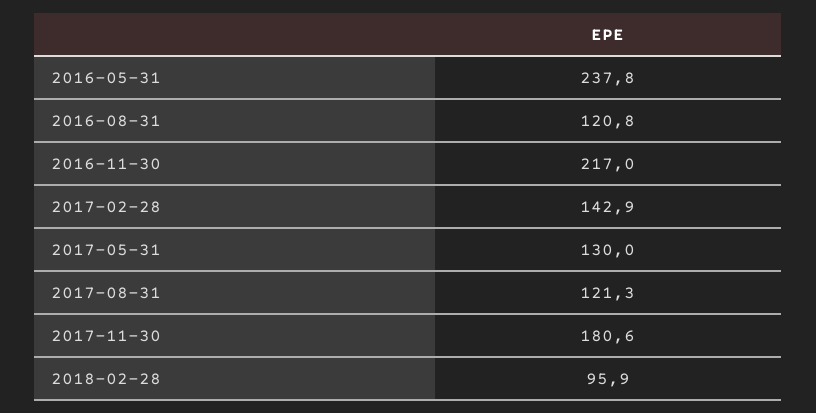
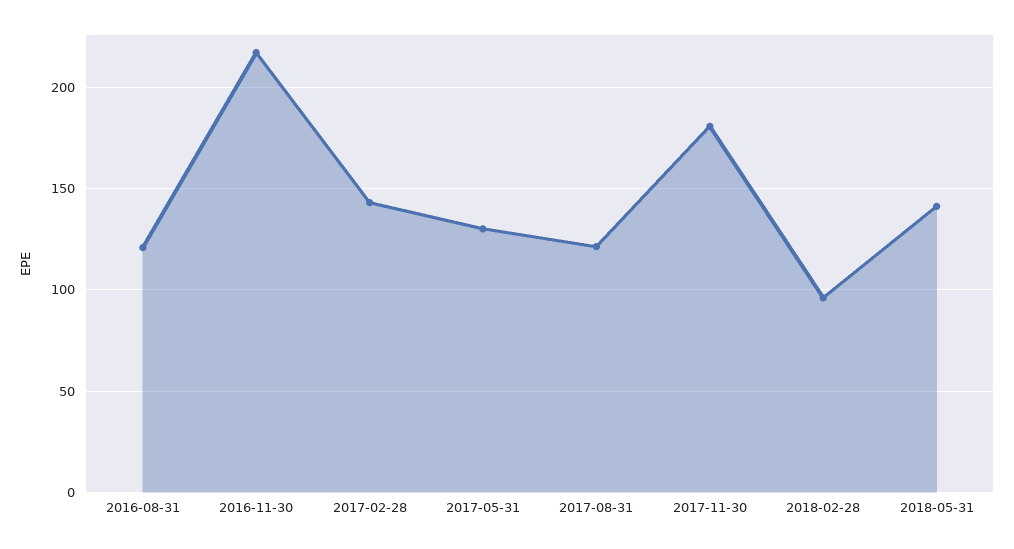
2016-05-31: 237.8 -> none
2018-05-31: none -> 140

